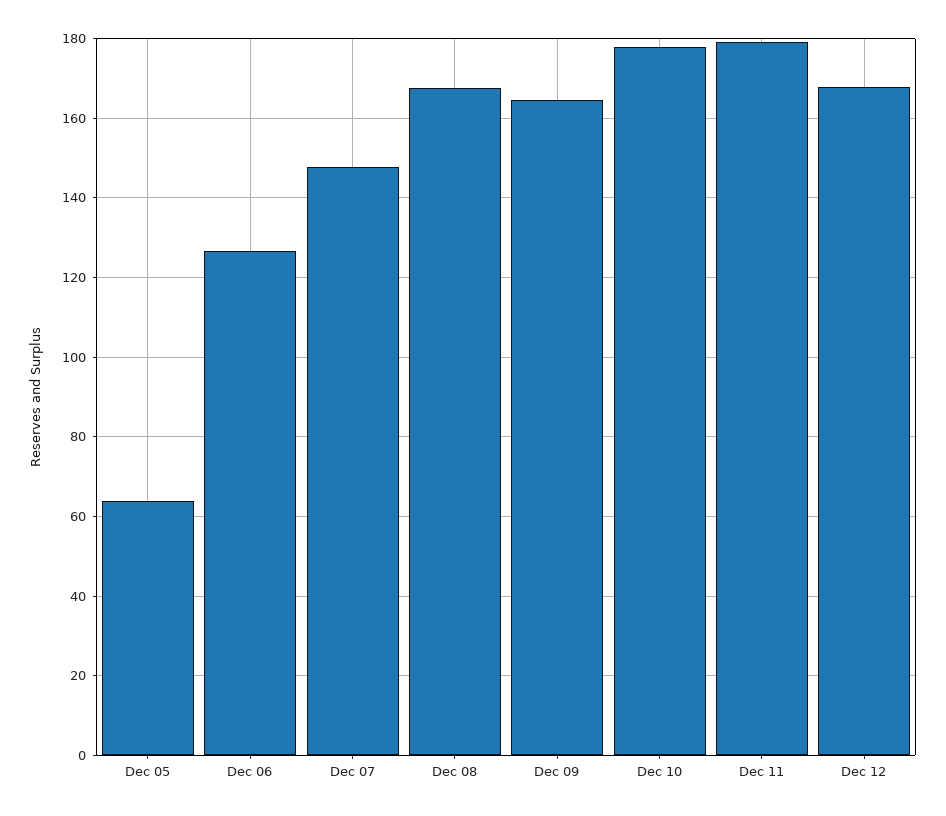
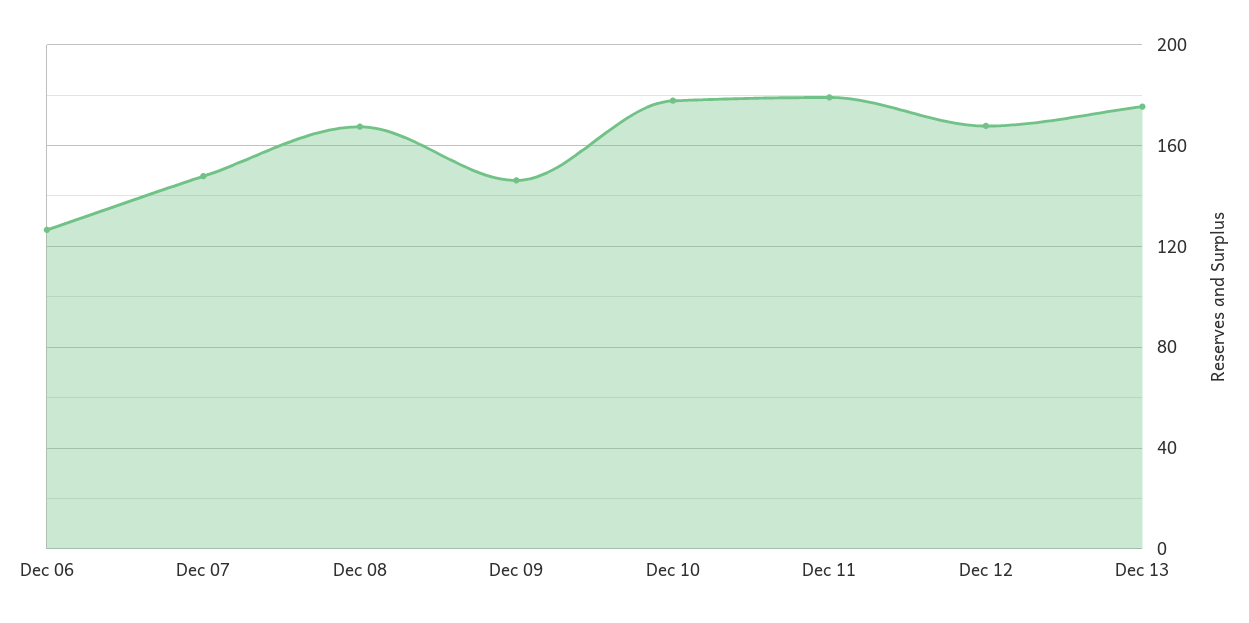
Dec 05: 64 -> none
Dec 09: 164 -> 145
Dec 13: none -> 175

